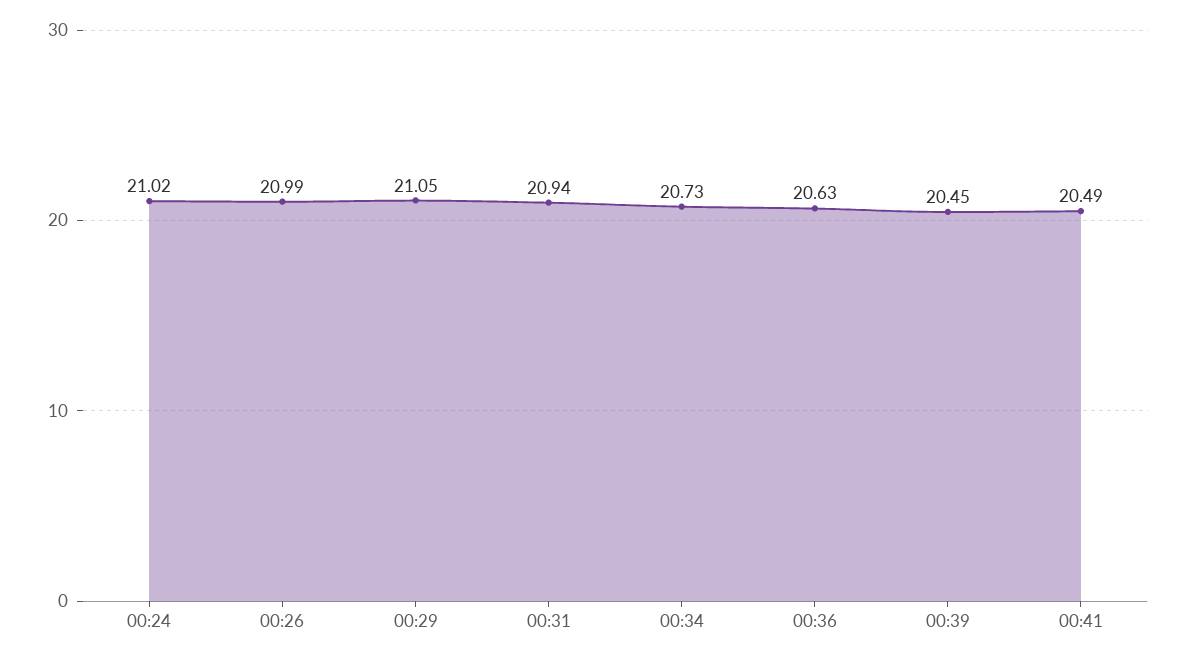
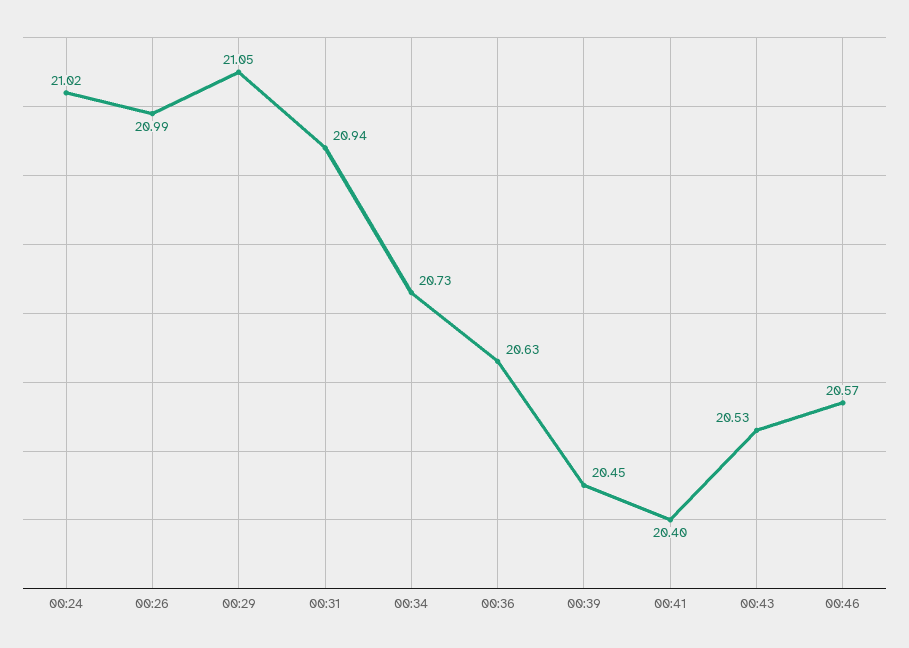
00:41: 20.49 -> 20.4
00:43: none -> 20.53
00:46: none -> 20.57

